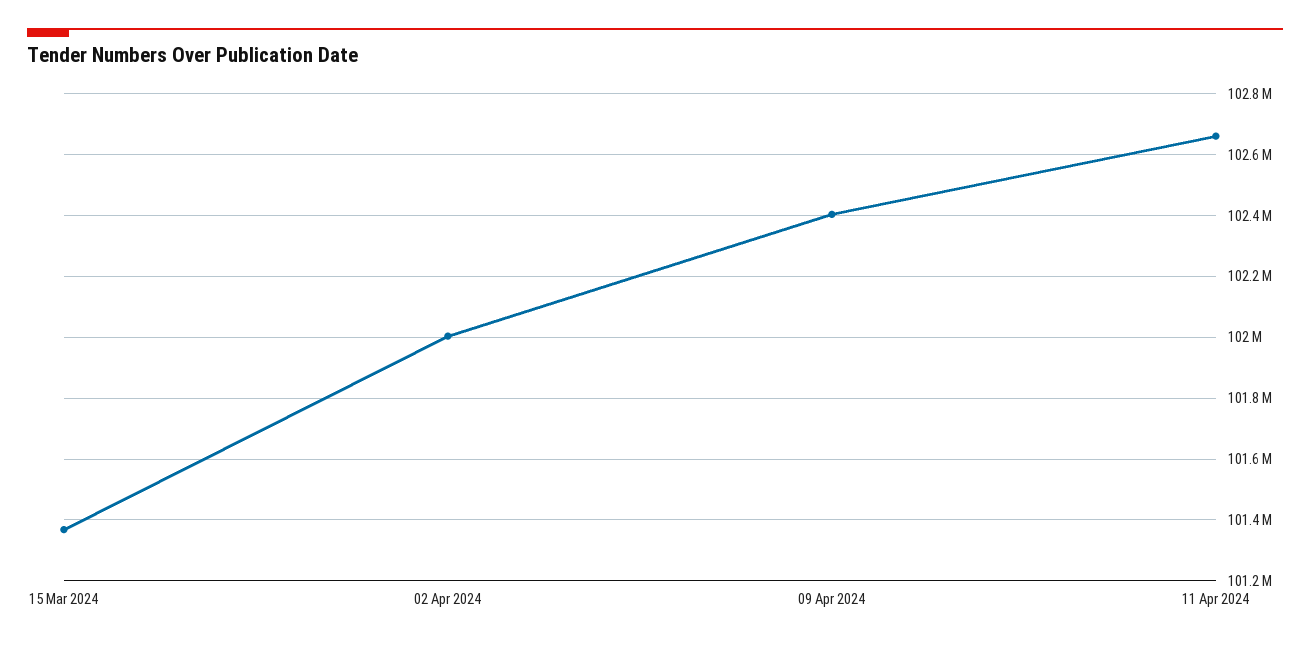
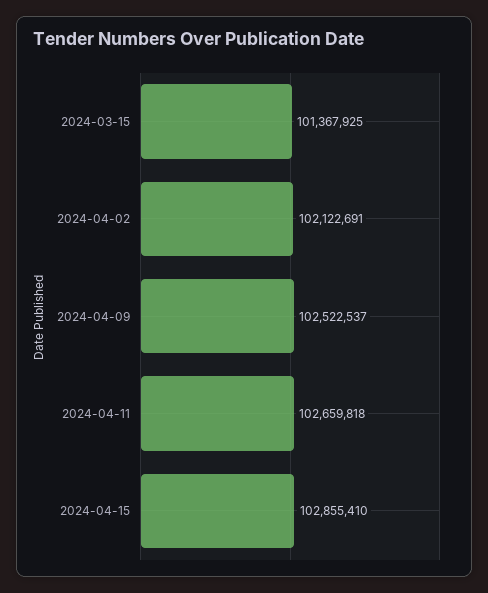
02 Apr 2024: 102000000 -> 102122691
09 Apr 2024: 102400000 -> 102522537
2024-04-15: none -> 102855410

